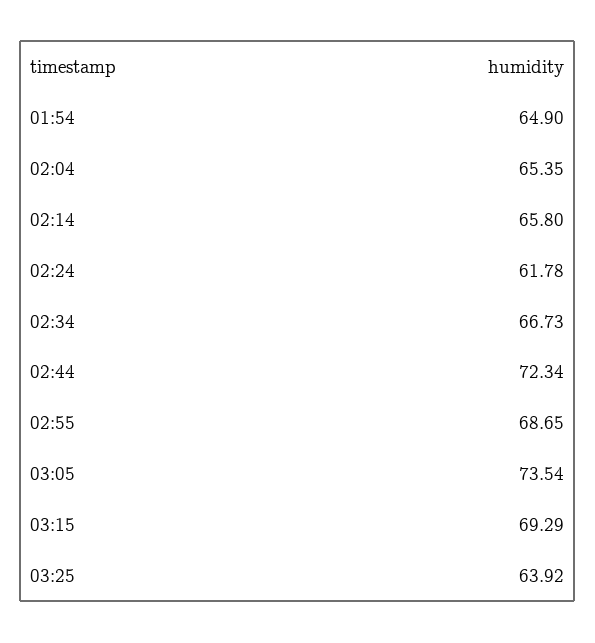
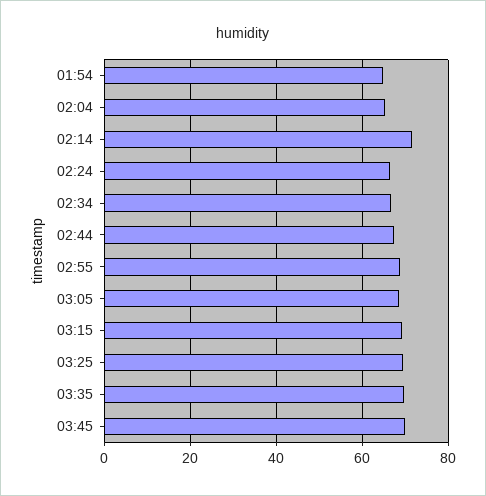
02:14: 65.8 -> 72
02:24: 61.78 -> 66
02:44: 72.34 -> 68
03:05: 73.54 -> 68
03:25: 63.92 -> 70
03:35: none -> 70
03:45: none -> 70

